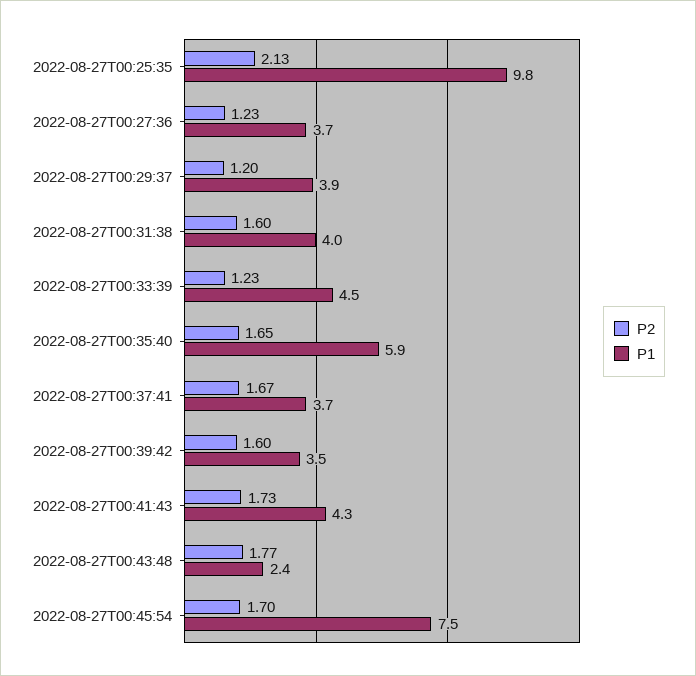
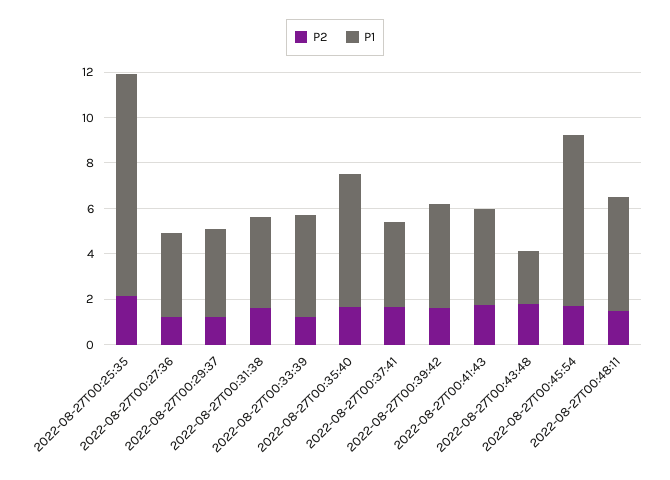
P1, 2022-08-27T00:39:42: 3.5 -> 4.5
P2, 2022-08-27T00:48:11: none -> 1.5
P1, 2022-08-27T00:48:11: none -> 5

